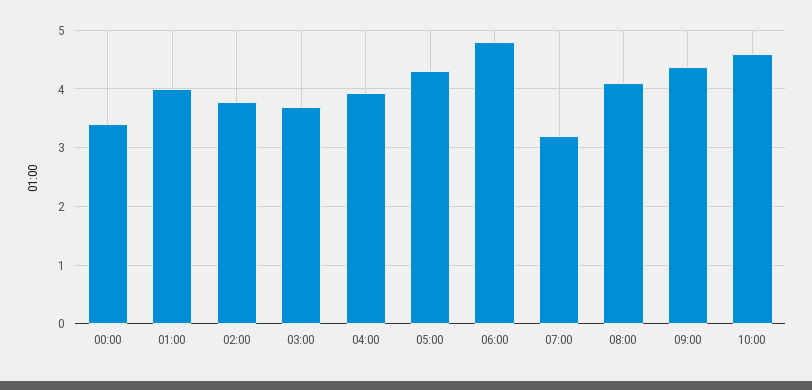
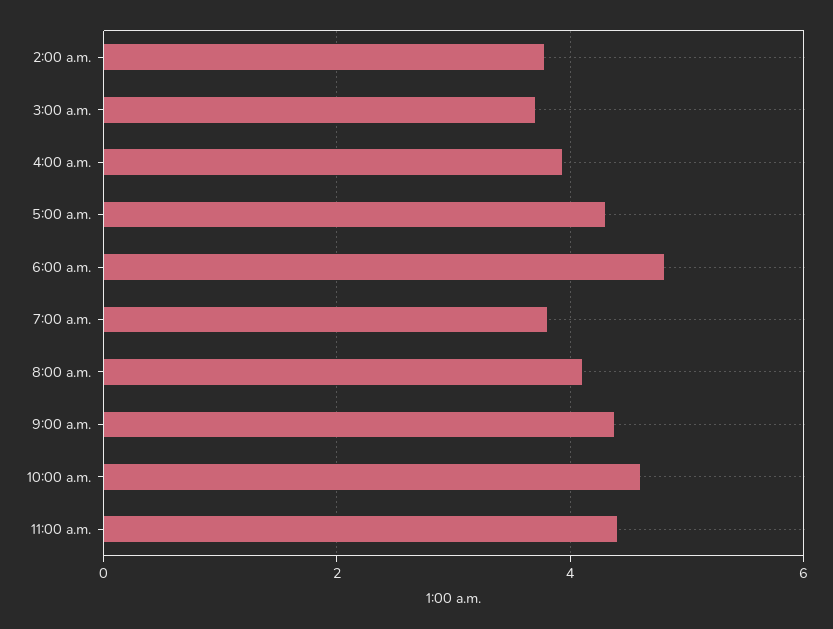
00:00: 3.4 -> none
01:00: 4 -> none
07:00: 3.2 -> 3.8
11:00 a.m.: none -> 4.4

